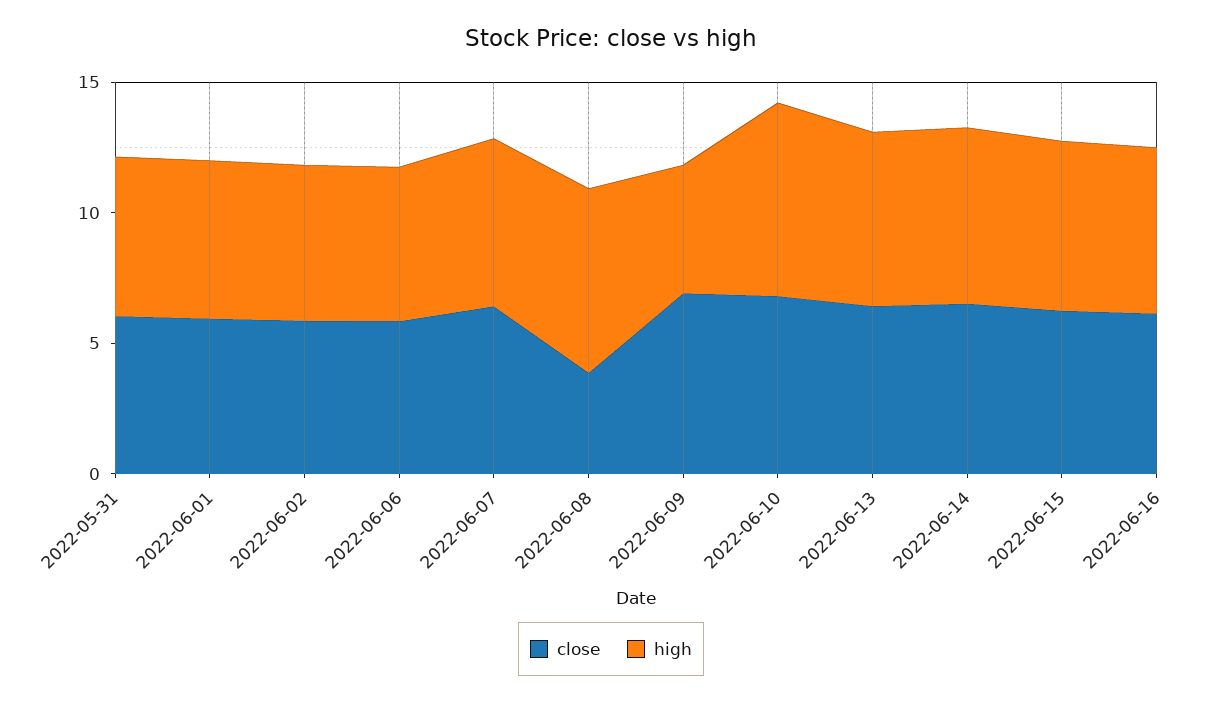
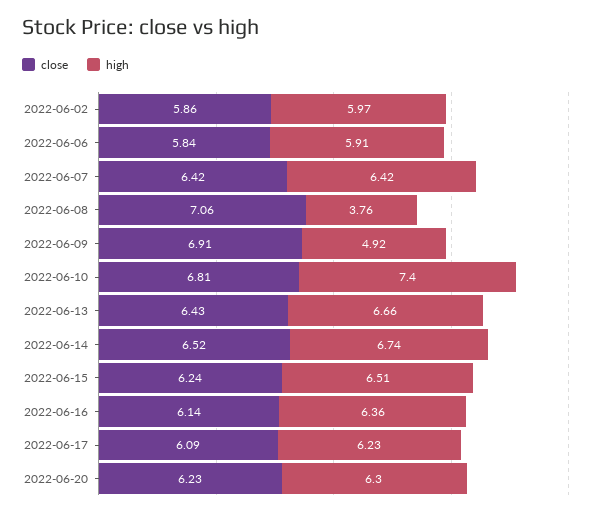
close, 2022-05-31: 6 -> none
high, 2022-05-31: 6 -> none
close, 2022-06-01: 6 -> none
high, 2022-06-01: 6 -> none
close, 2022-06-08: 4 -> 7.06
high, 2022-06-08: 7 -> 3.76
close, 2022-06-17: none -> 6.09
high, 2022-06-17: none -> 6.23
close, 2022-06-20: none -> 6.23
high, 2022-06-20: none -> 6.3

